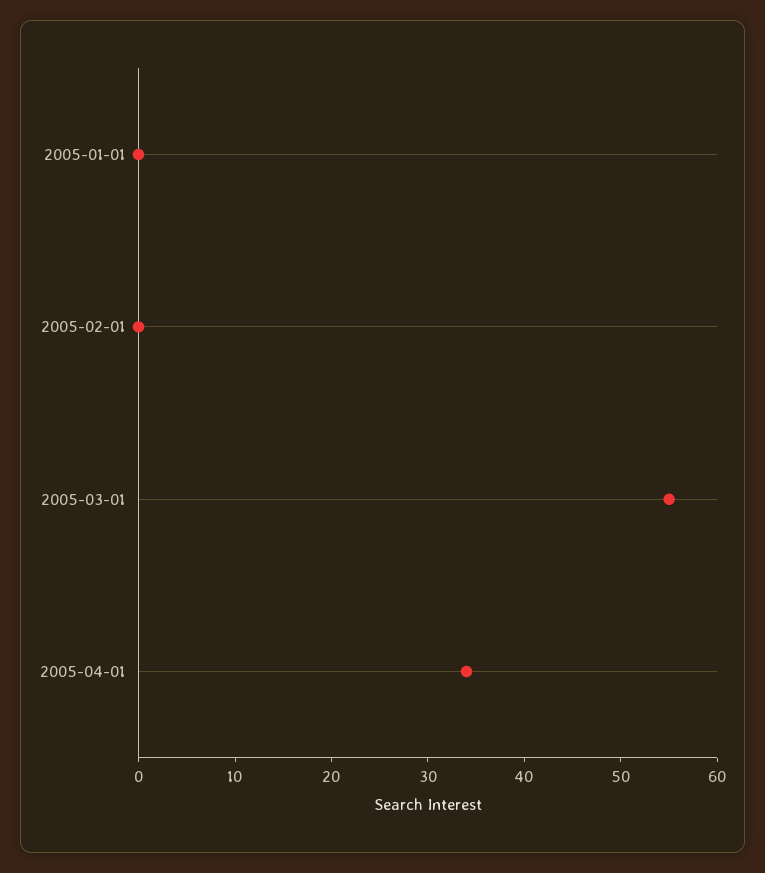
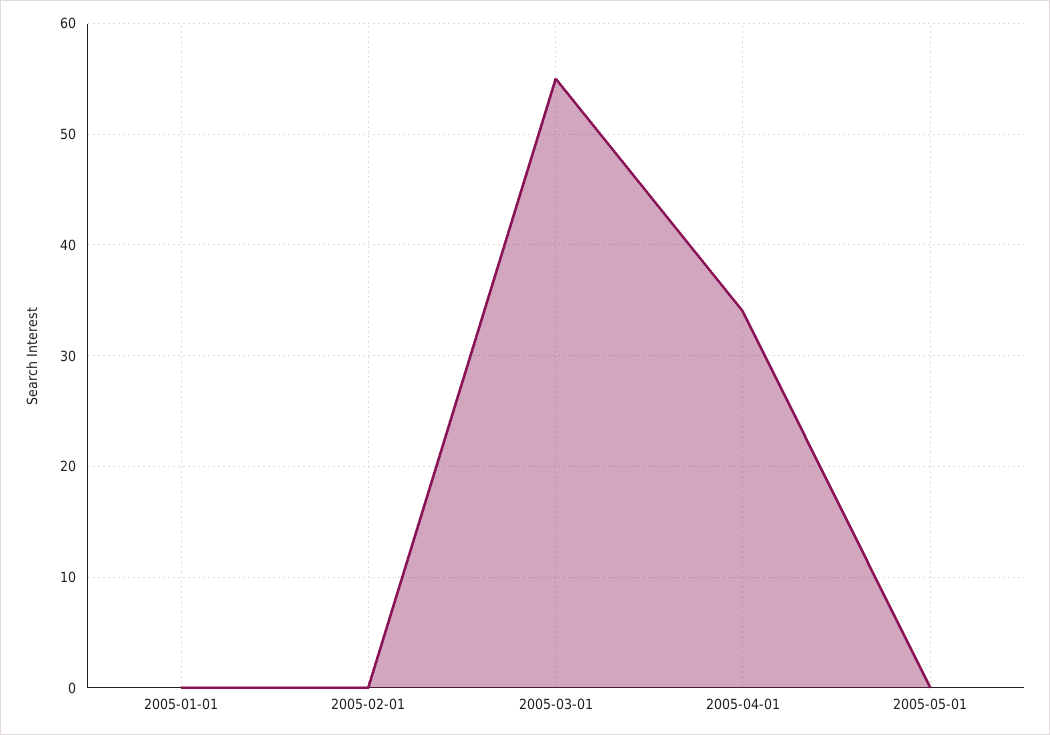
2005-05-01: none -> 0

